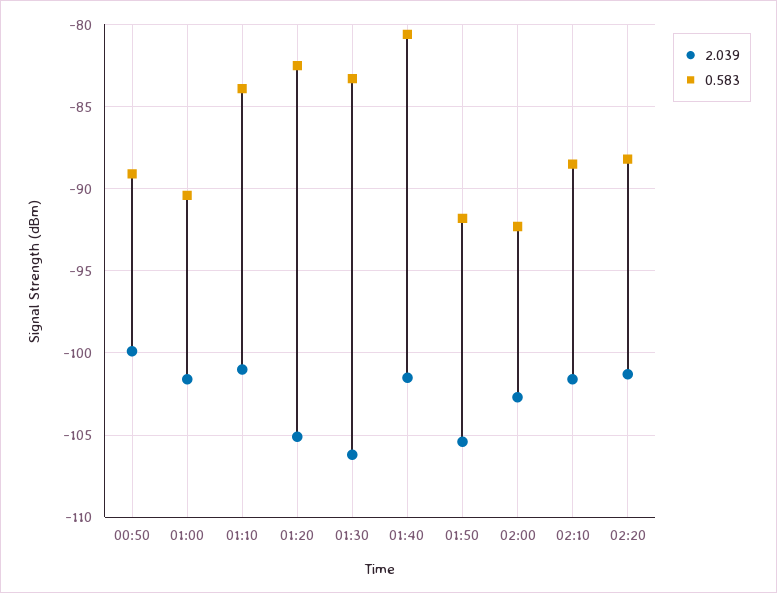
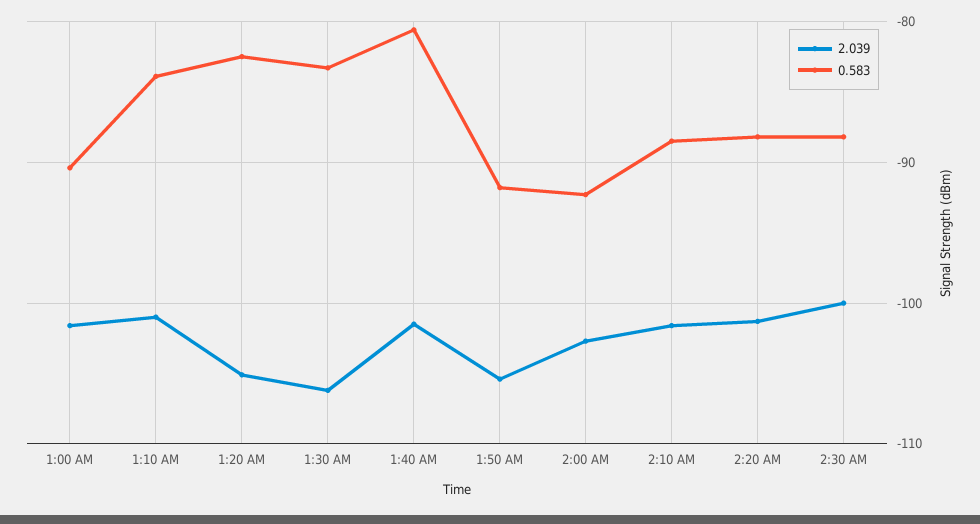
2.039, 00:50: -100 -> none
0.583, 00:50: -89 -> none
2.039, 2:30 AM: none -> -100
0.583, 2:30 AM: none -> -88

